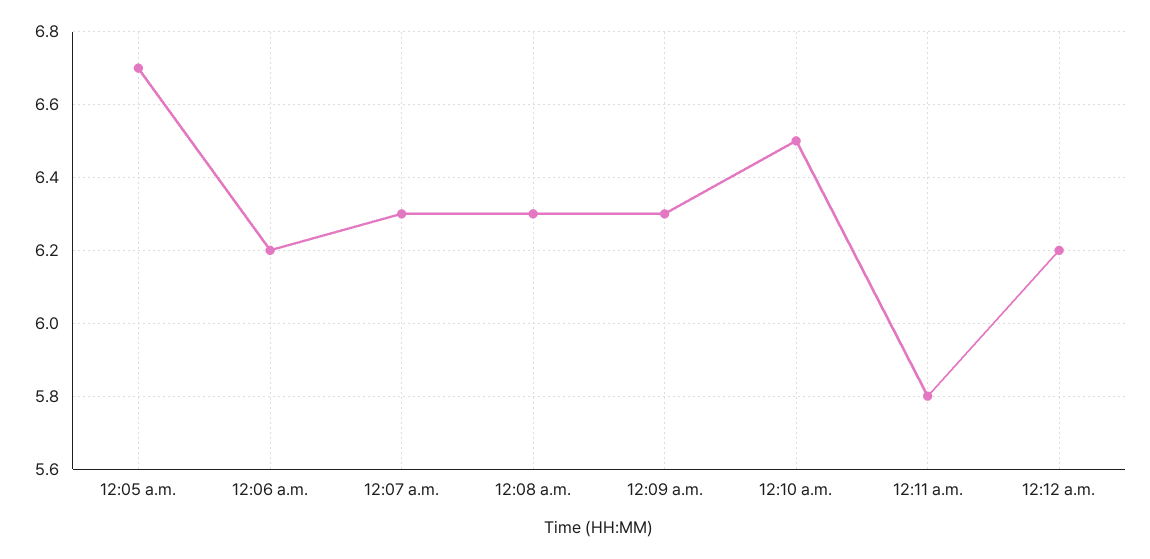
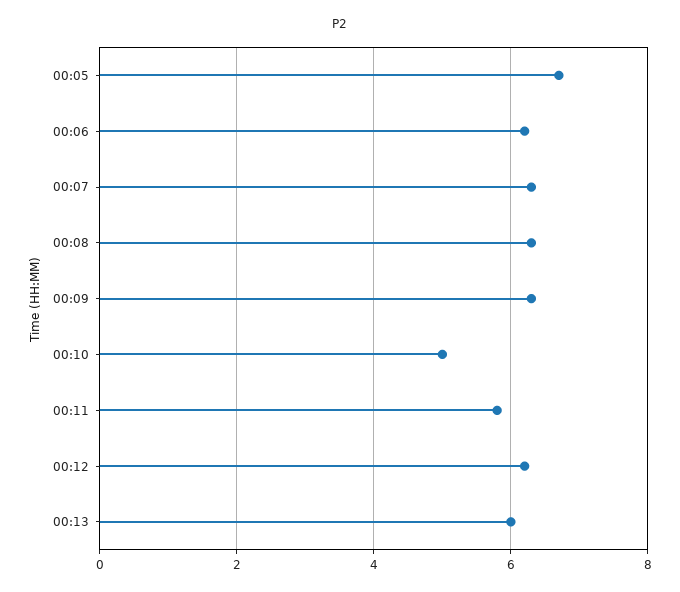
12:10 a.m.: 6.5 -> 5
00:13: none -> 6

